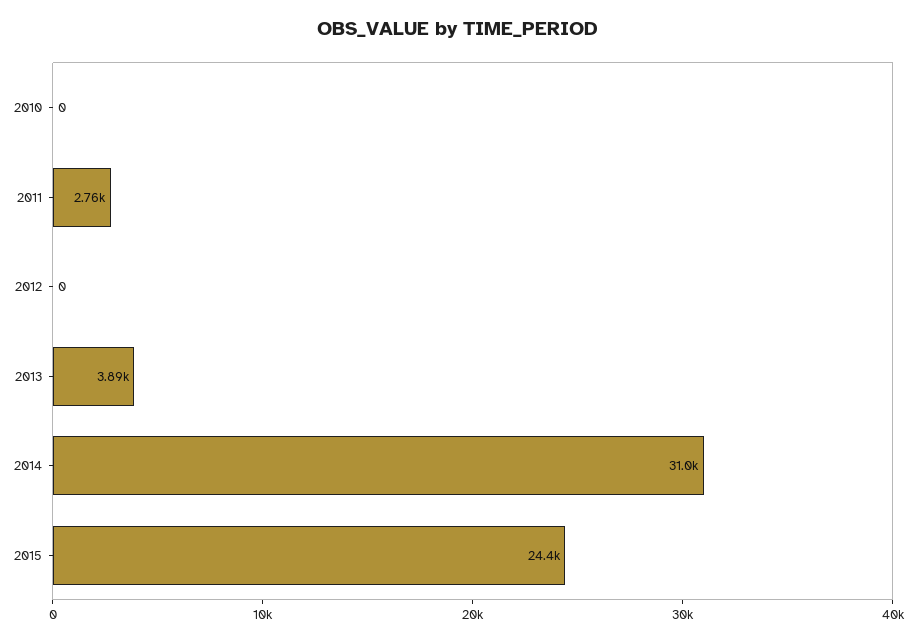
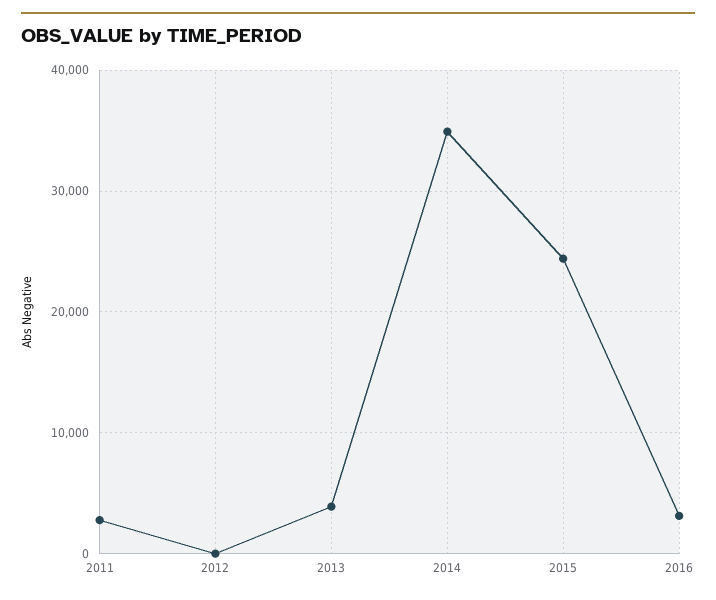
2010: 0 -> none
2014: 31000 -> 35000
2016: none -> 3000

